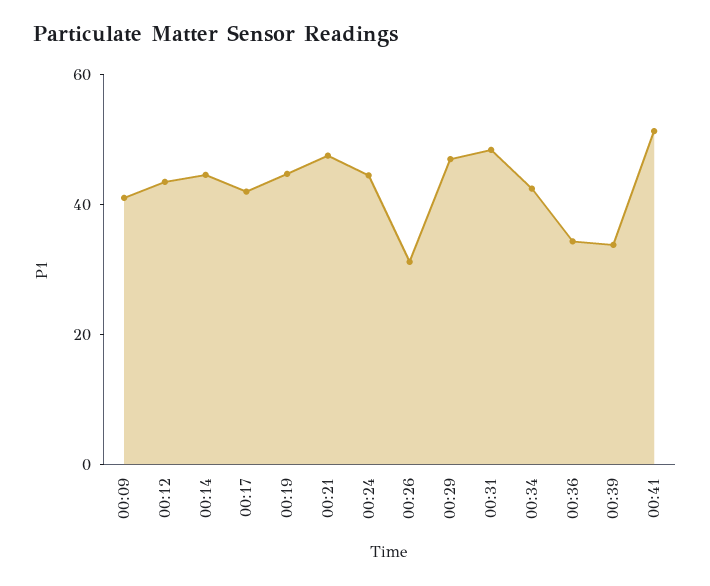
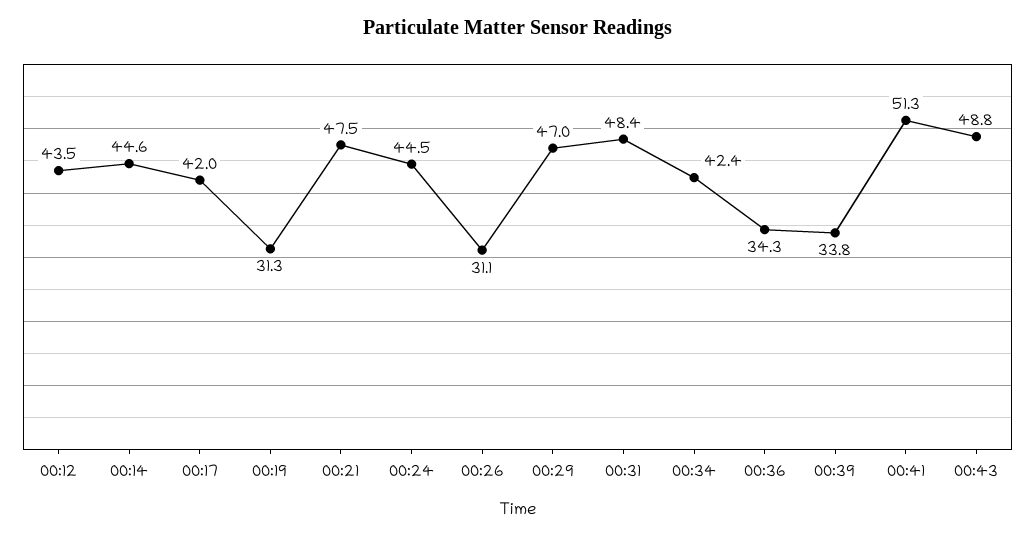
00:09: 40 -> none
00:19: 45 -> 31.3
00:43: none -> 48.8

